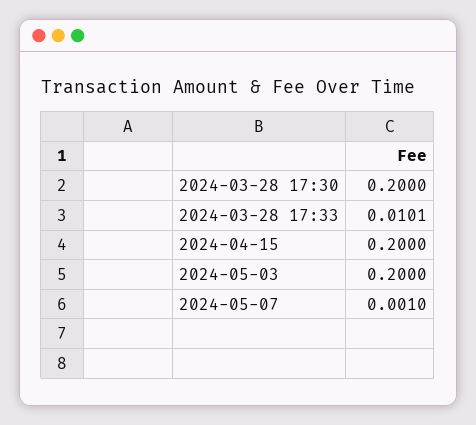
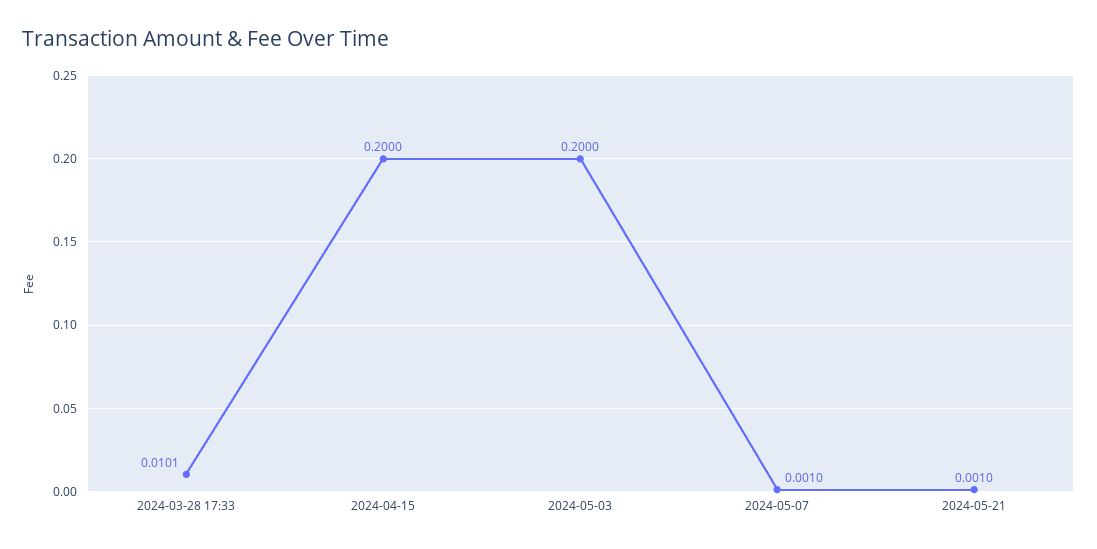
2024-03-28 17:30: 0.2 -> none
2024-05-21: none -> 0.001

